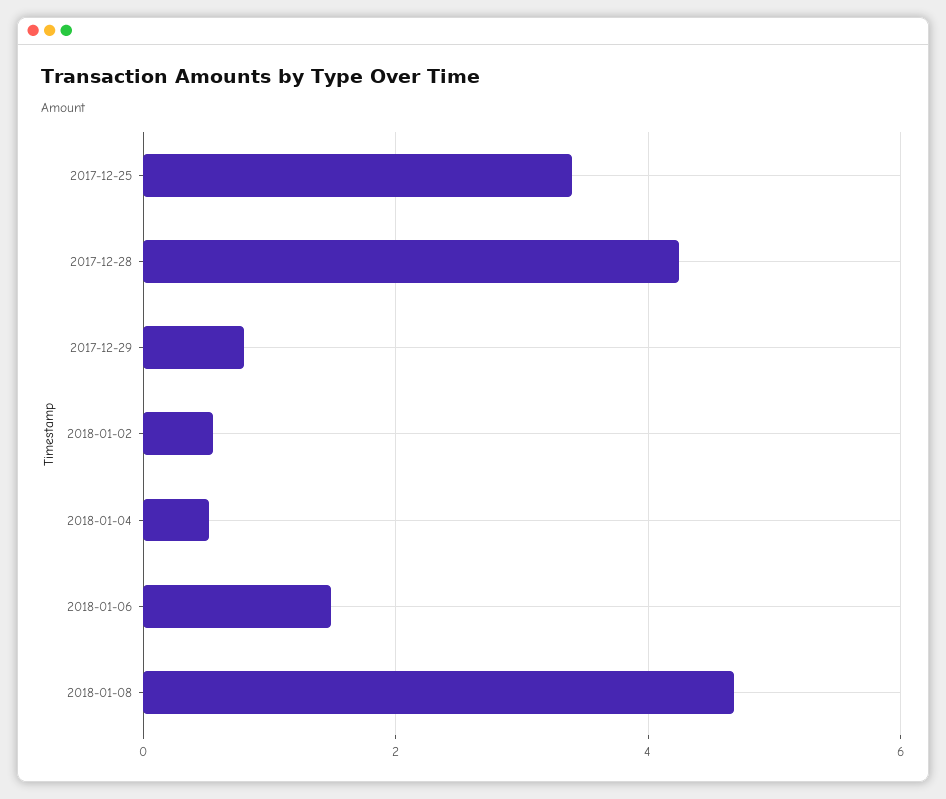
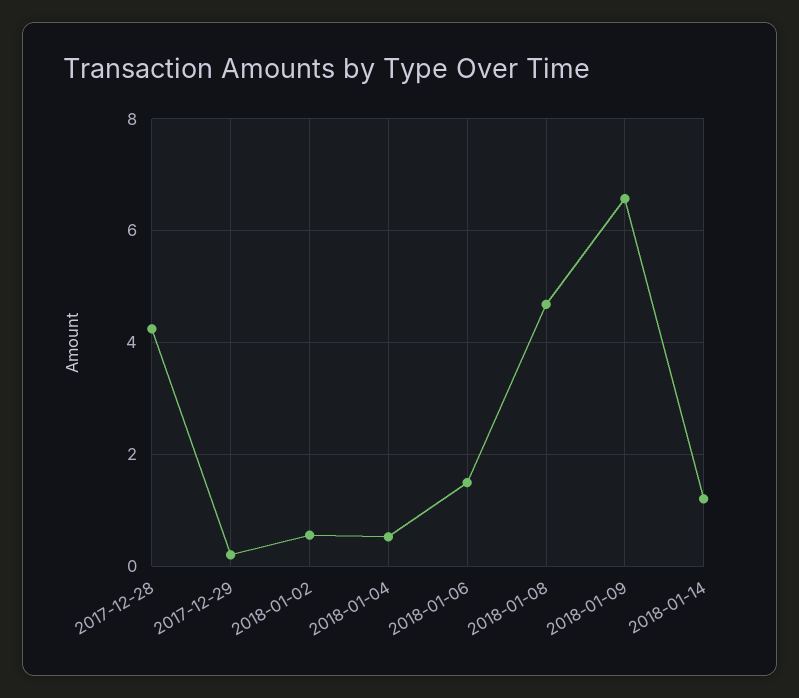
2017-12-25: 3.4 -> none
2017-12-29: 0.8 -> 0.2
2018-01-09: none -> 6.6
2018-01-14: none -> 1.2

